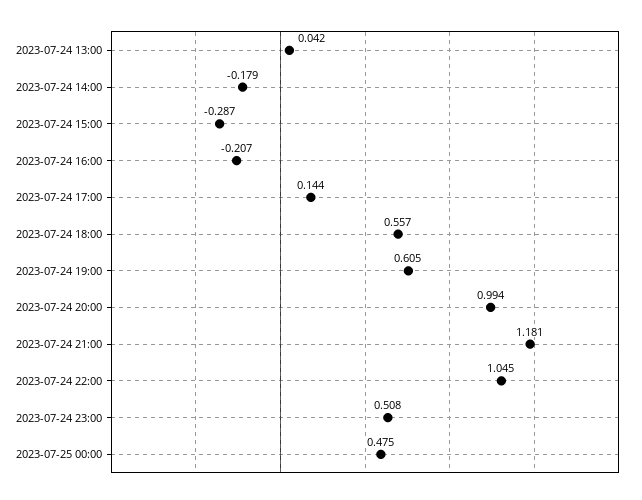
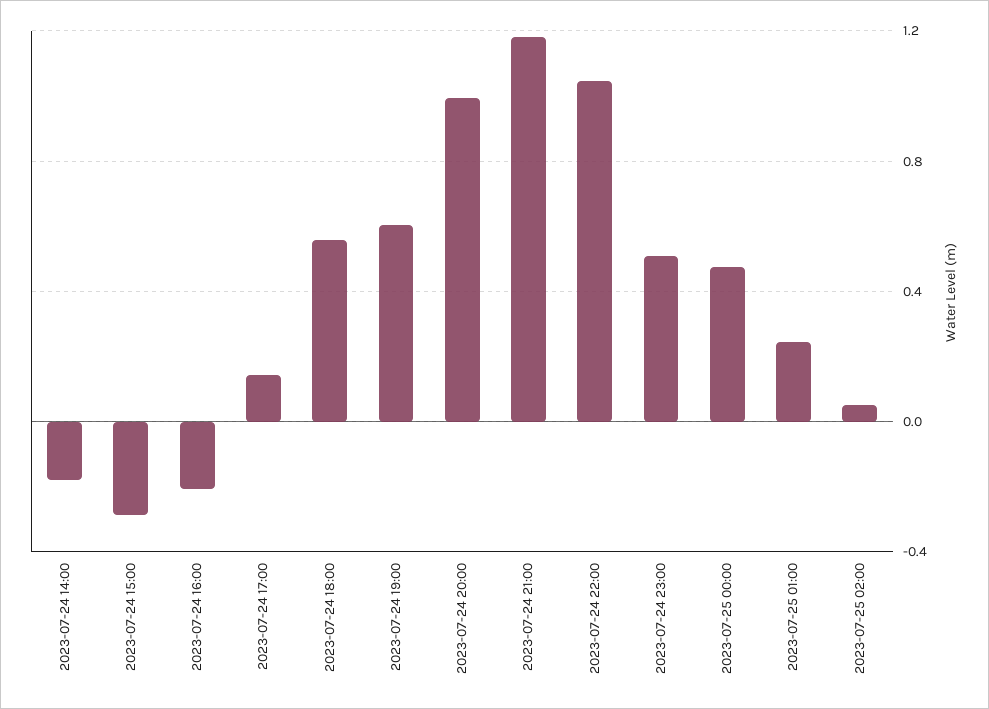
2023-07-24 13:00: 0.042 -> none
2023-07-25 01:00: none -> 0.25
2023-07-25 02:00: none -> 0.05

